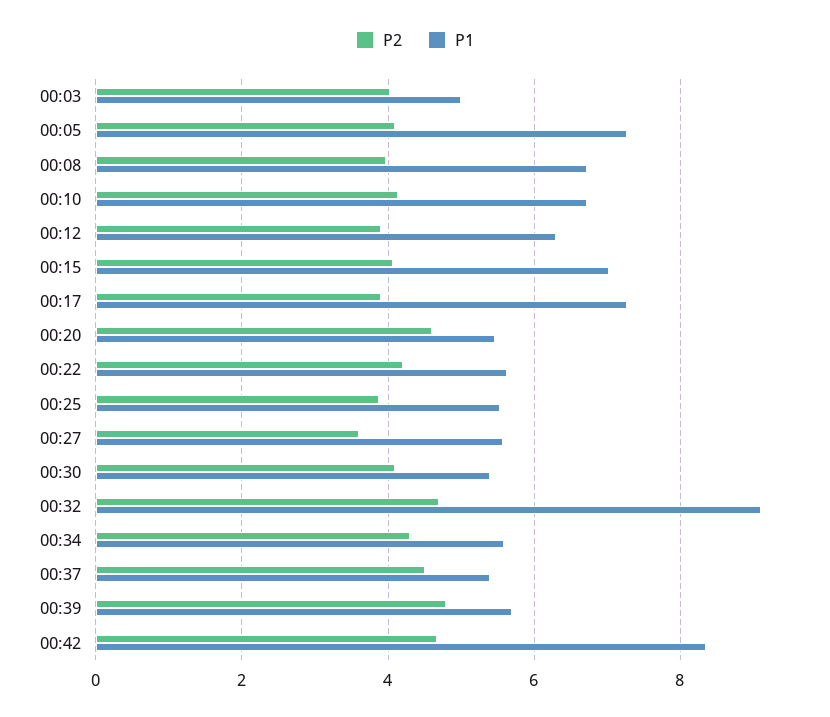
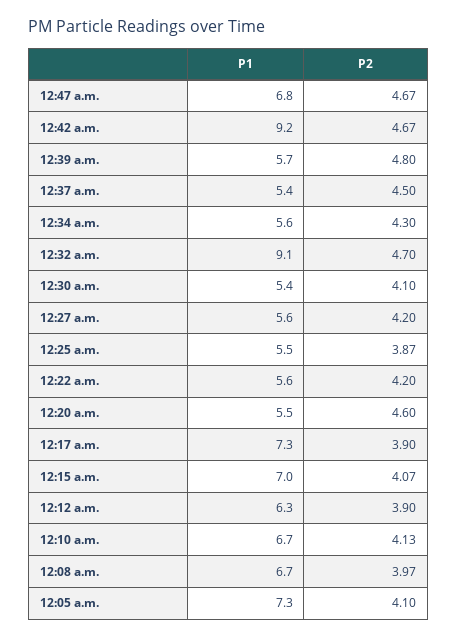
P2, 00:03: 4 -> none
P1, 00:03: 5 -> none
P2, 00:27: 3.6 -> 4.2
P1, 00:42: 8.4 -> 9.2
P1, 12:47 a.m.: none -> 6.8
P2, 12:47 a.m.: none -> 4.67

